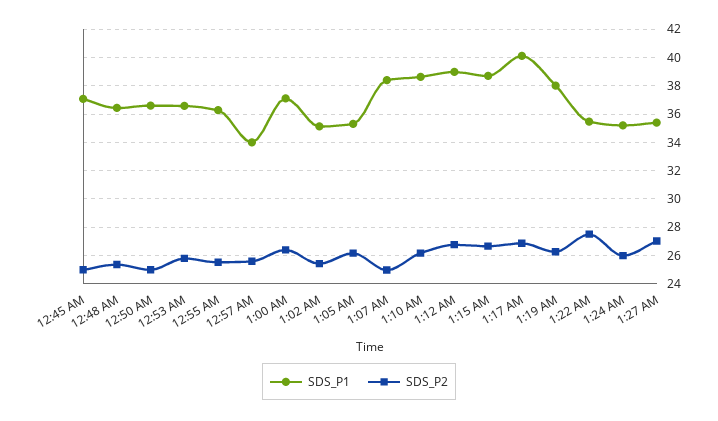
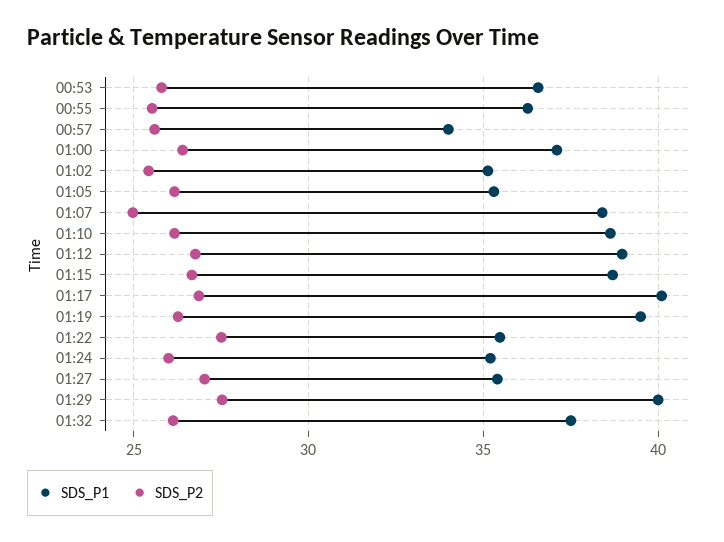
SDS_P1, 12:45 AM: 37 -> none
SDS_P2, 12:45 AM: 25 -> none
SDS_P1, 12:48 AM: 36.5 -> none
SDS_P2, 12:48 AM: 25.5 -> none
SDS_P1, 12:50 AM: 36.5 -> none
SDS_P2, 12:50 AM: 25 -> none
SDS_P1, 1:19 AM: 38 -> 39.5
SDS_P1, 01:29: none -> 40
SDS_P2, 01:29: none -> 27.5
SDS_P1, 01:32: none -> 37.5
SDS_P2, 01:32: none -> 26

